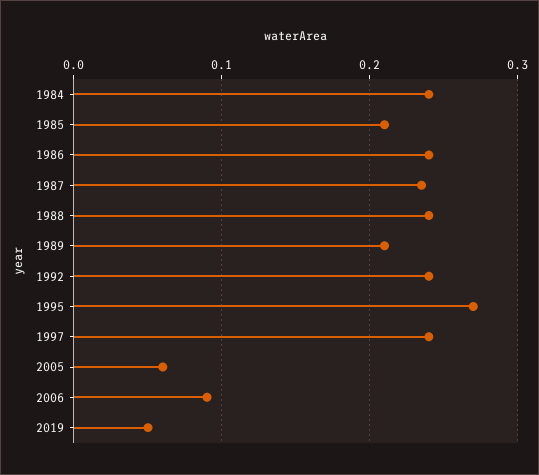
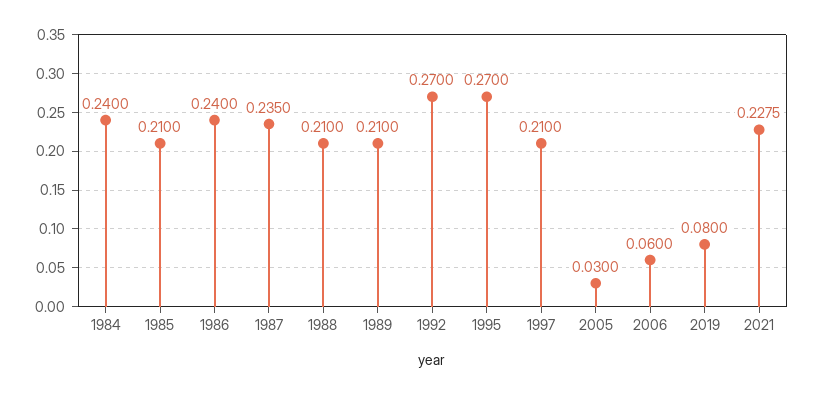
1988: 0.24 -> 0.21
1992: 0.24 -> 0.27
1997: 0.24 -> 0.21
2005: 0.06 -> 0.03
2006: 0.09 -> 0.06
2019: 0.05 -> 0.08
2021: none -> 0.2275

